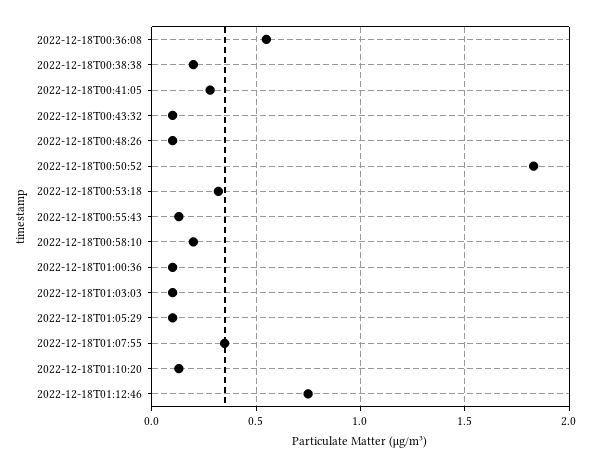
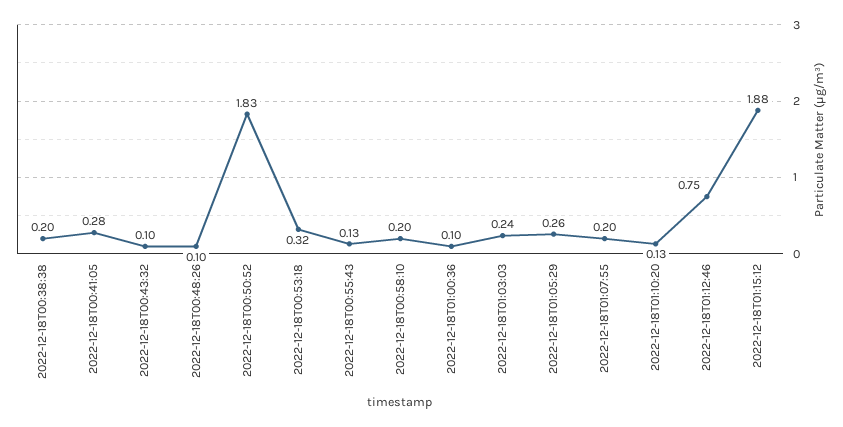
2022-12-18T00:36:08: 0.55 -> none
2022-12-18T01:03:03: 0.1 -> 0.24
2022-12-18T01:05:29: 0.1 -> 0.26
2022-12-18T01:07:55: 0.35 -> 0.2
2022-12-18T01:15:12: none -> 1.88

